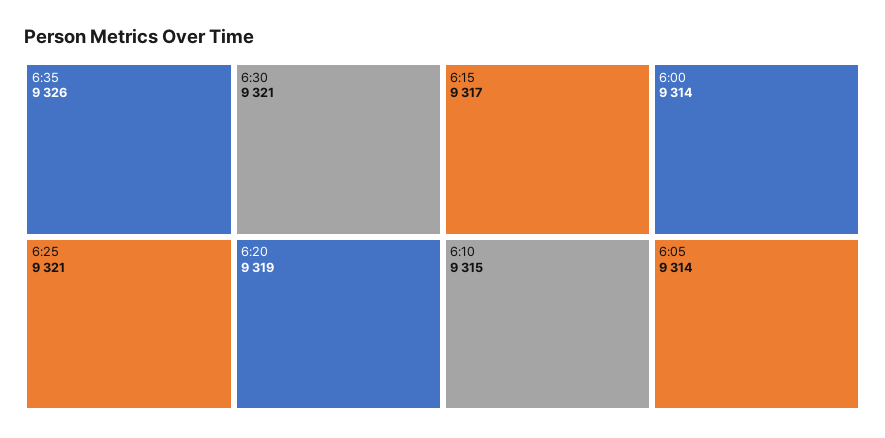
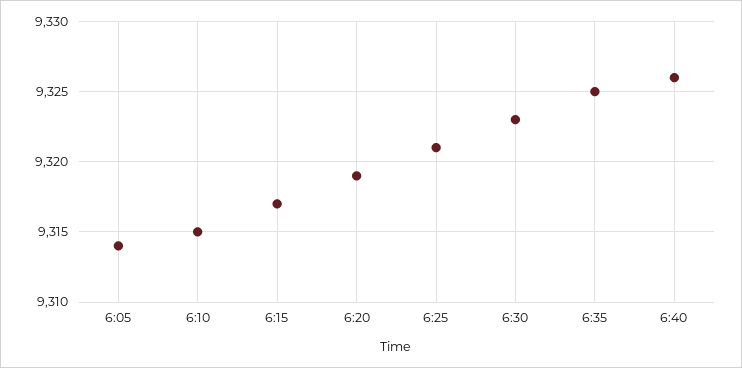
6:35: 9326 -> 9325
6:30: 9321 -> 9323
6:00: 9314 -> none
6:40: none -> 9326

